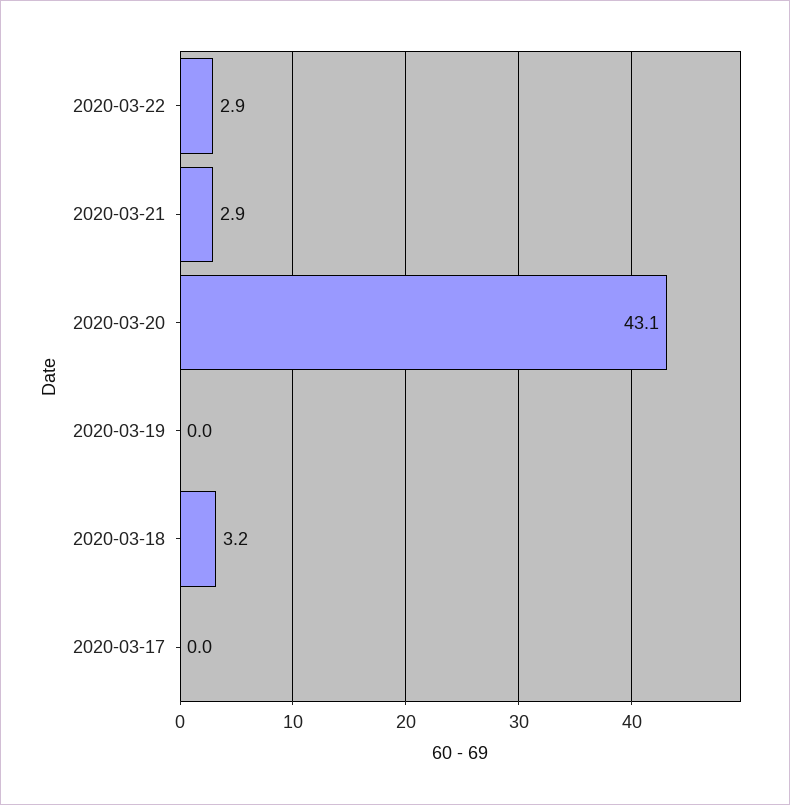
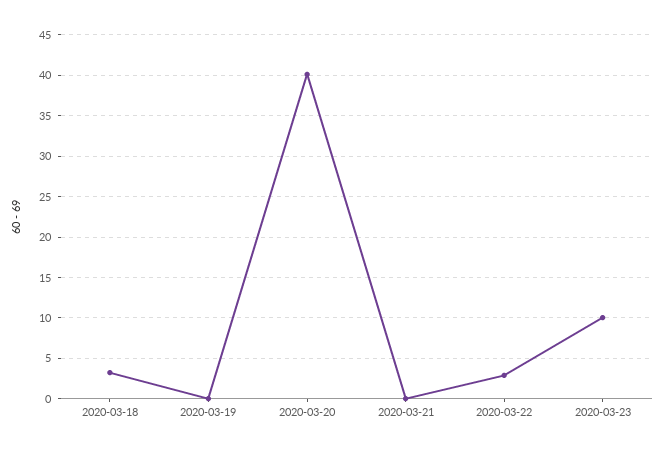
2020-03-21: 2.9 -> 0
2020-03-20: 43.1 -> 40
2020-03-17: 0 -> none
2020-03-23: none -> 10

